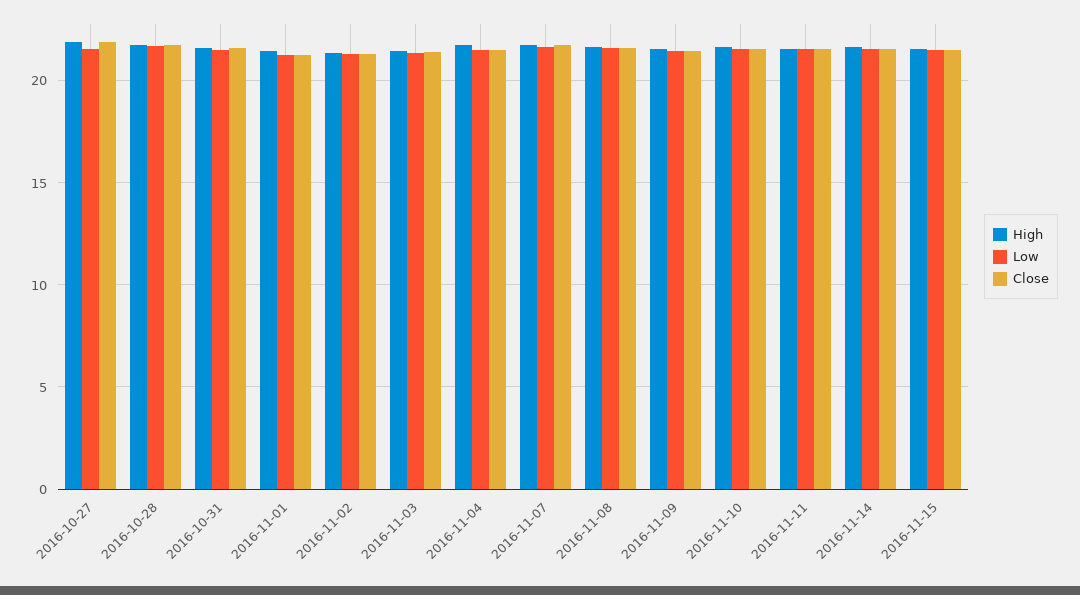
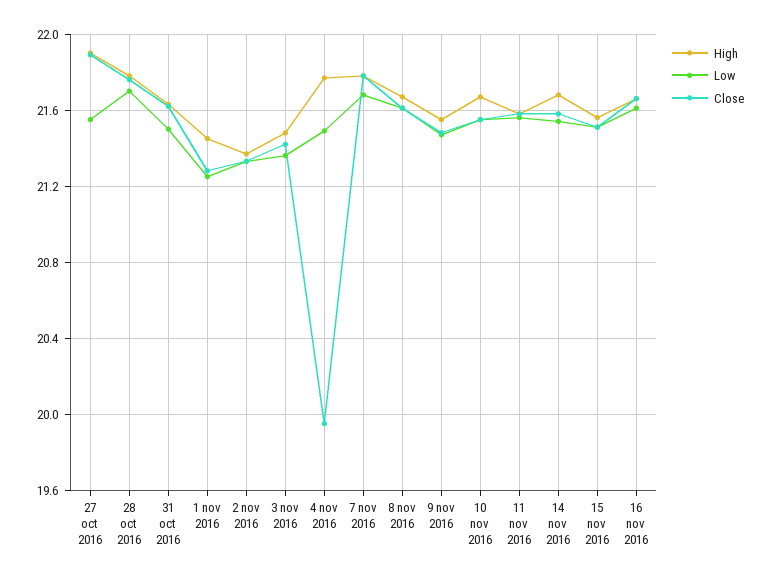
Close, 2016-11-04: 21.5 -> 19.95
High, 16 nov 2016: none -> 21.65
Low, 16 nov 2016: none -> 21.6
Close, 16 nov 2016: none -> 21.65

